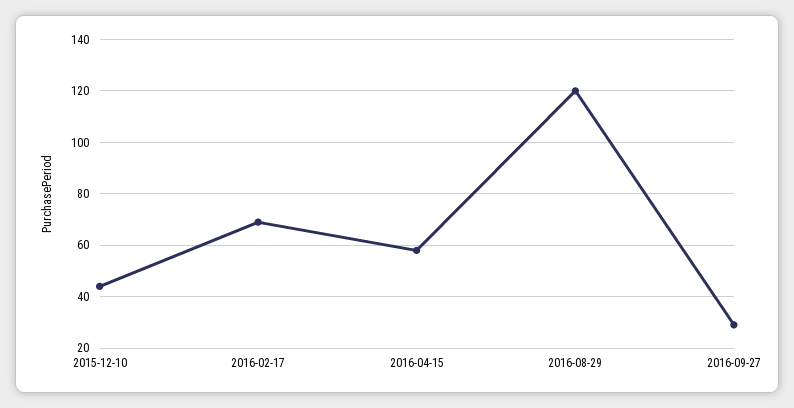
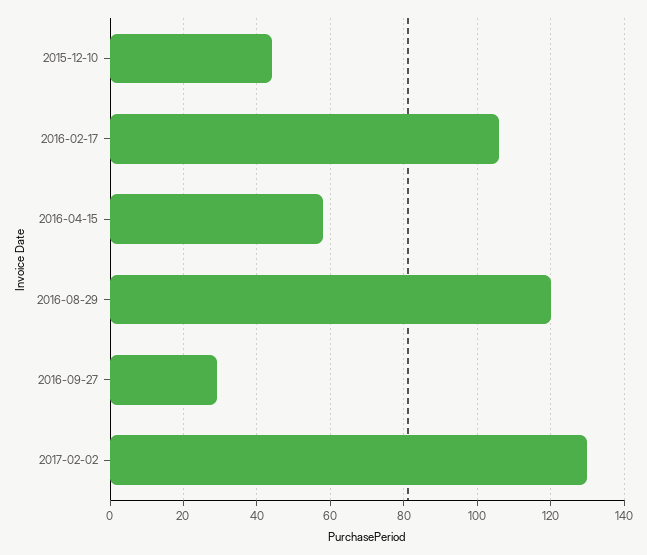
2016-02-17: 70 -> 105
2017-02-02: none -> 130

